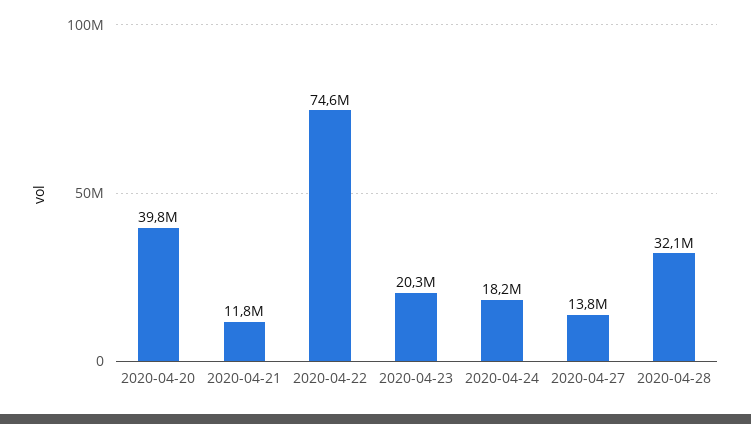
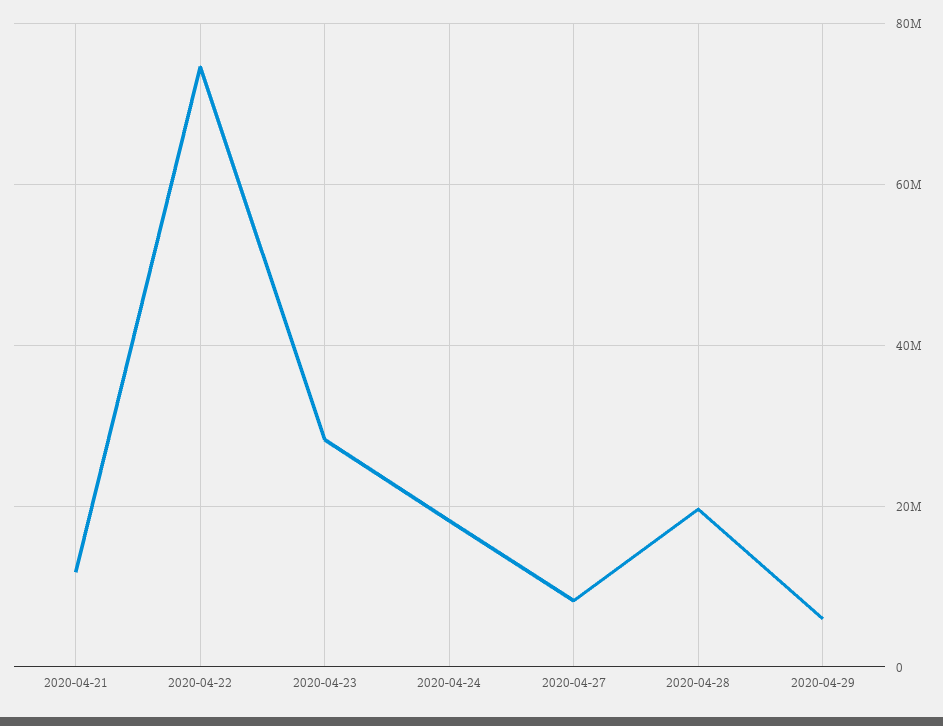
2020-04-20: 39800000 -> none
2020-04-23: 20300000 -> 28000000
2020-04-27: 13800000 -> 8000000
2020-04-28: 32100000 -> 20000000
2020-04-29: none -> 6000000

